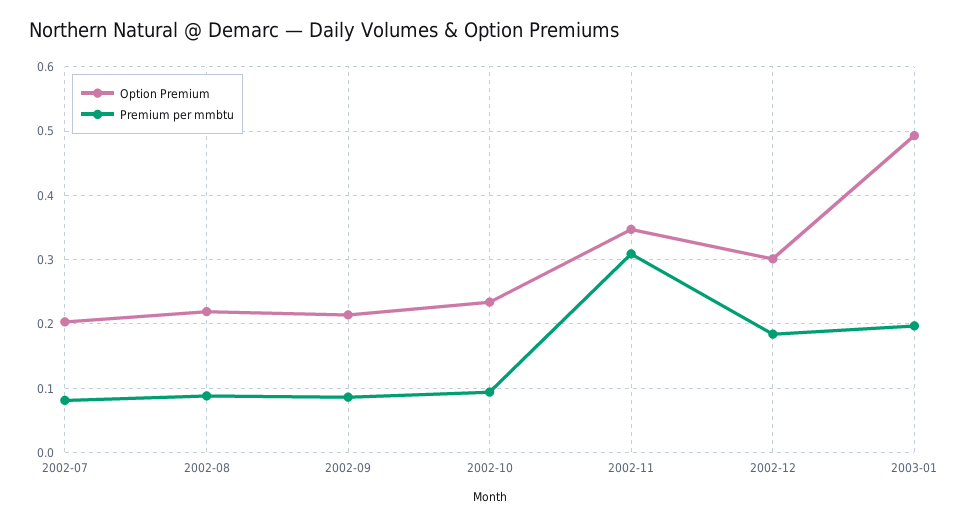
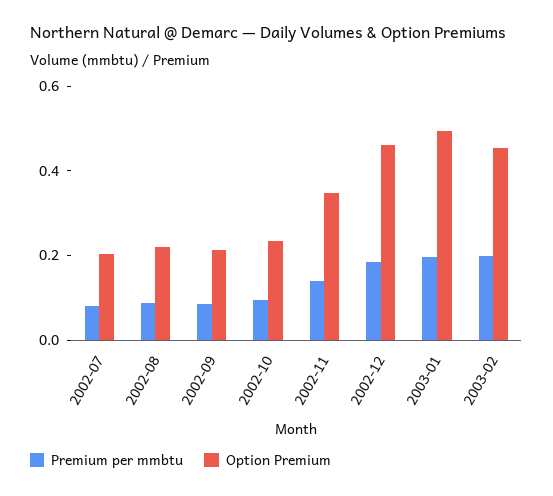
Premium per mmbtu, 2002-11: 0.31 -> 0.15
Option Premium, 2002-12: 0.3 -> 0.45
Premium per mmbtu, 2003-02: none -> 0.2
Option Premium, 2003-02: none -> 0.45

